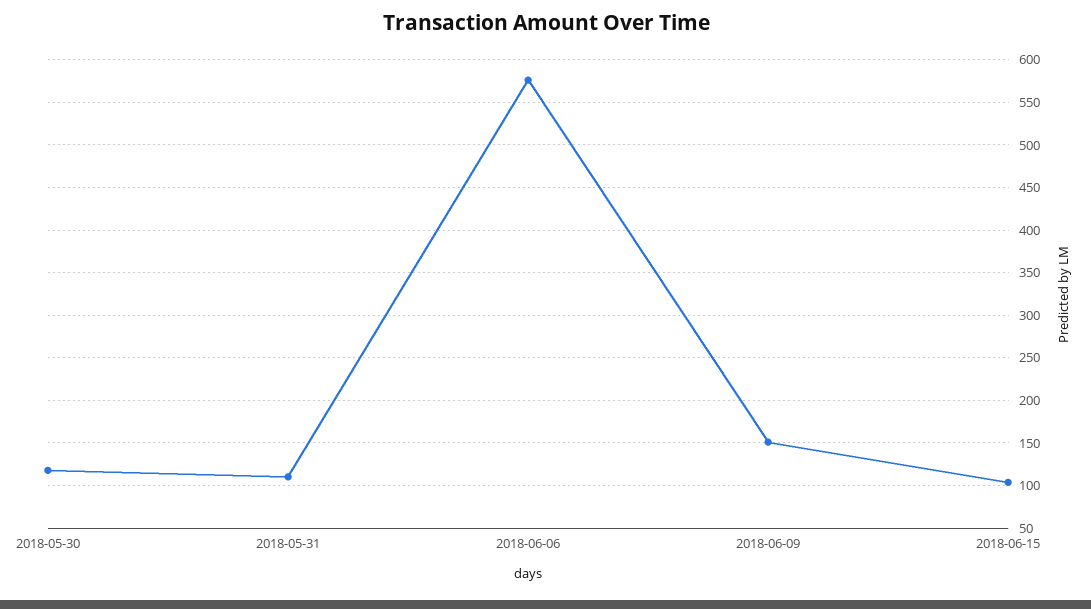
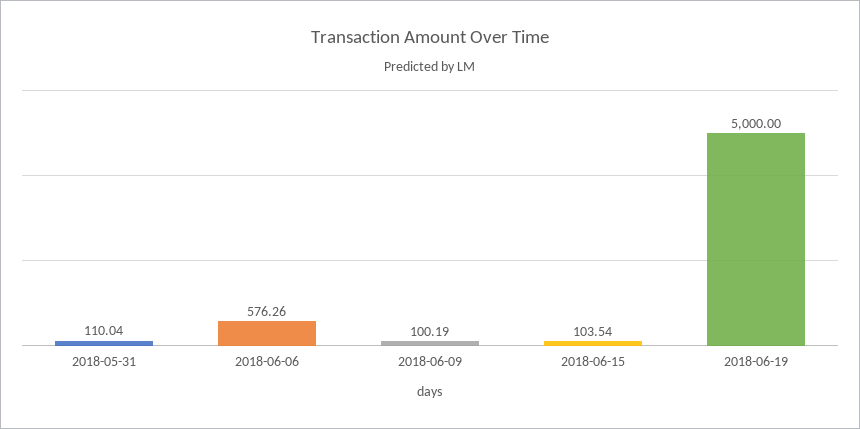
2018-05-30: 120 -> none
2018-06-09: 150 -> 100.19
2018-06-19: none -> 5000

